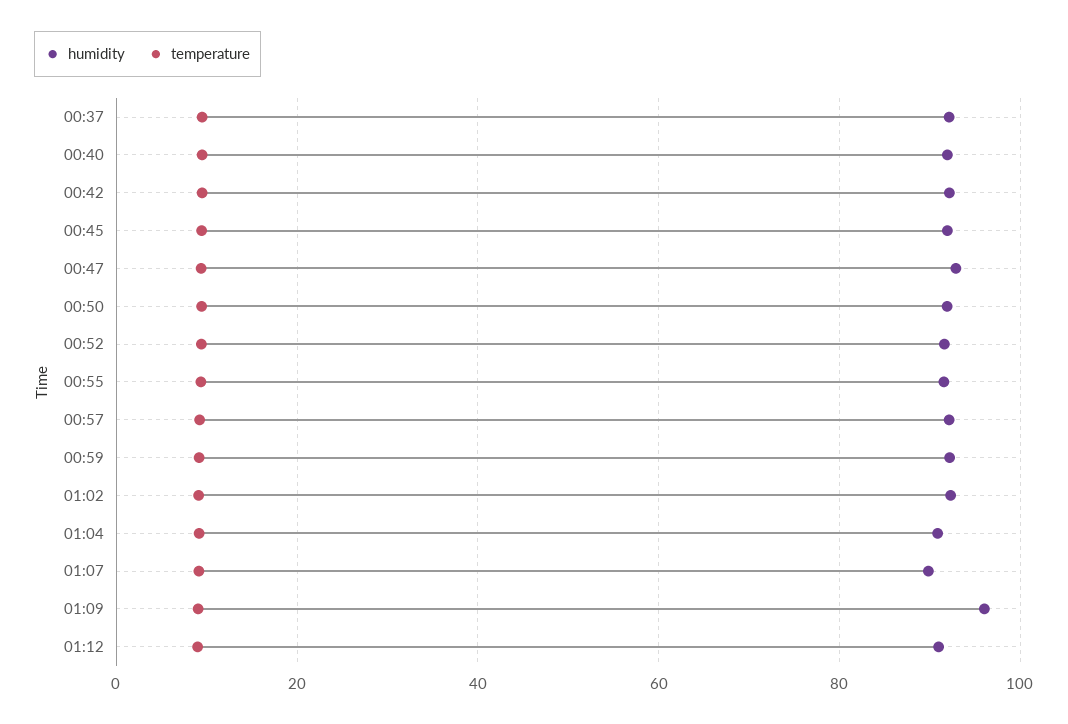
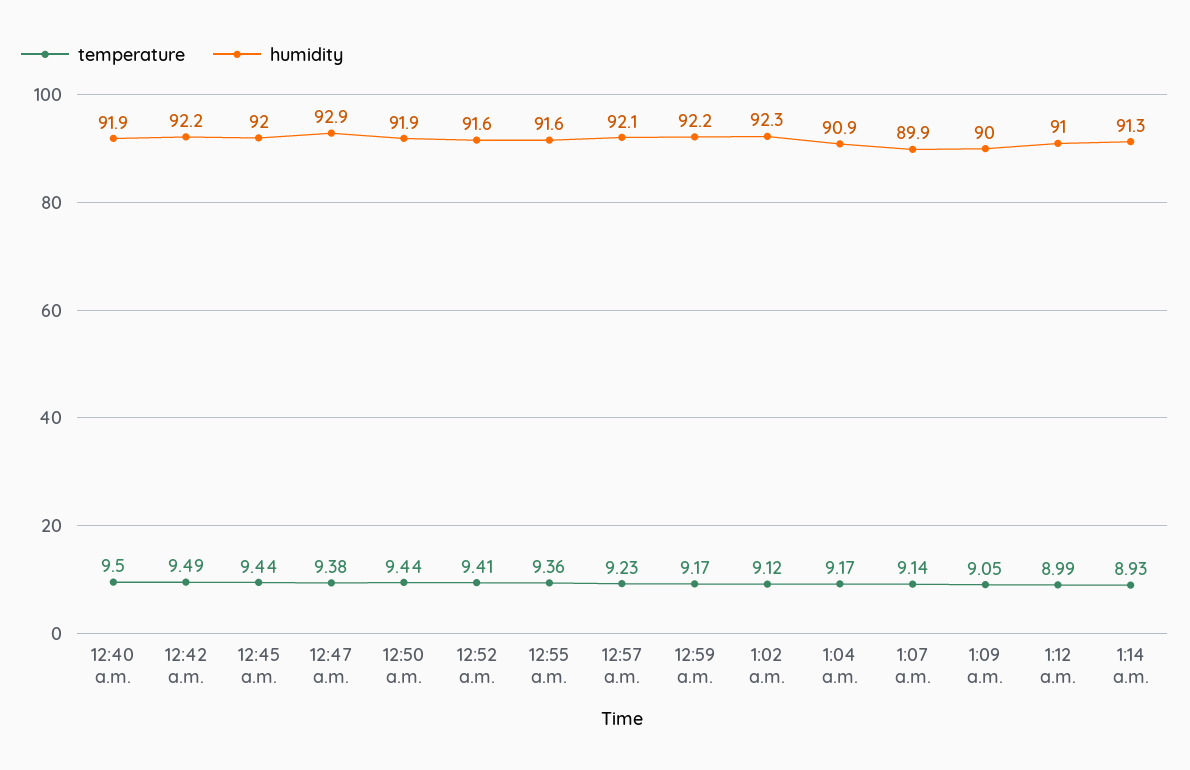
humidity, 00:37: 92 -> none
temperature, 00:37: 10 -> none
humidity, 01:09: 96 -> 90
temperature, 1:14 a.m.: none -> 8.93
humidity, 1:14 a.m.: none -> 91.3

